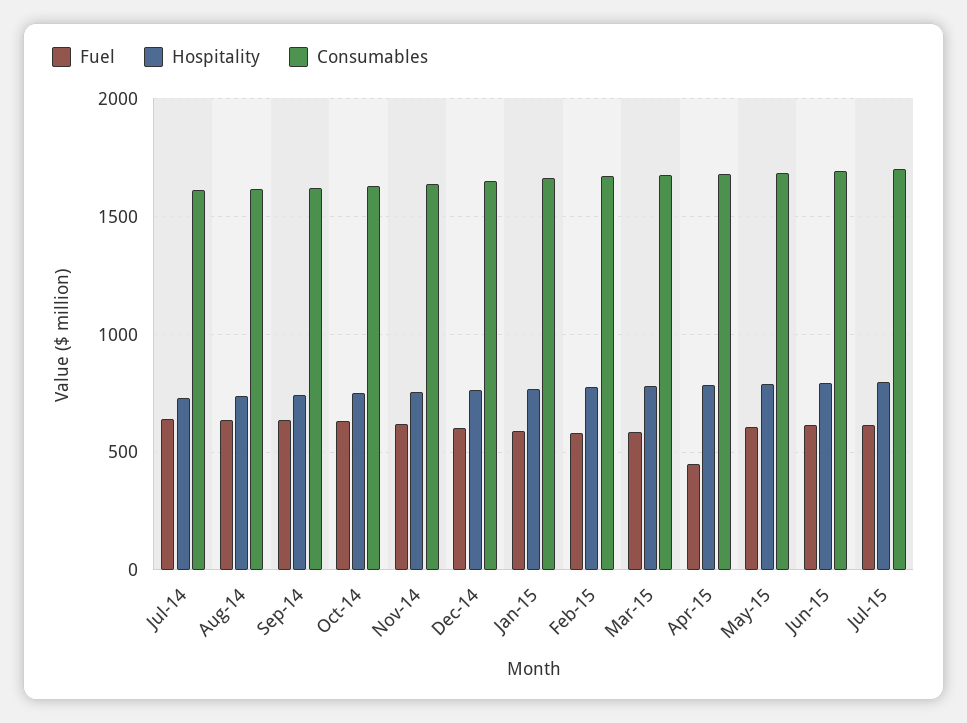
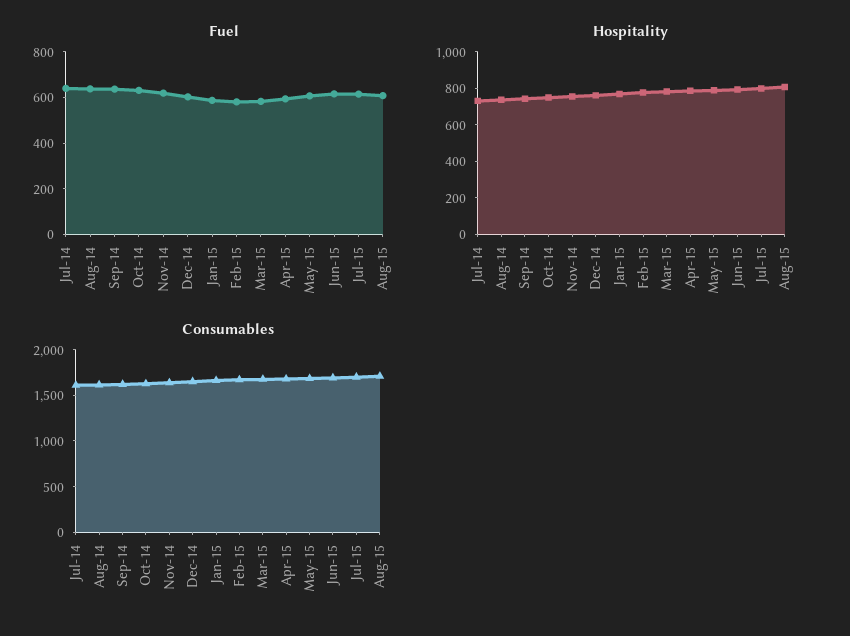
Fuel, Apr-15: 450 -> 600
Fuel, Aug-15: none -> 600
Hospitality, Aug-15: none -> 800
Consumables, Aug-15: none -> 1700

